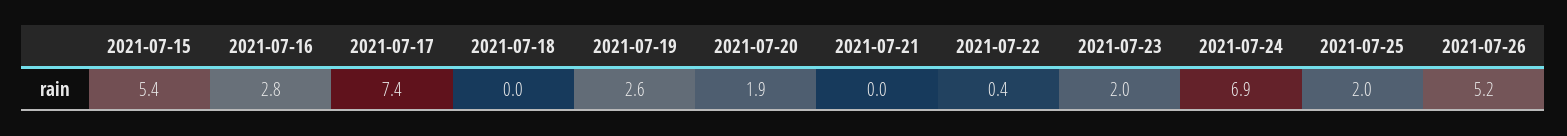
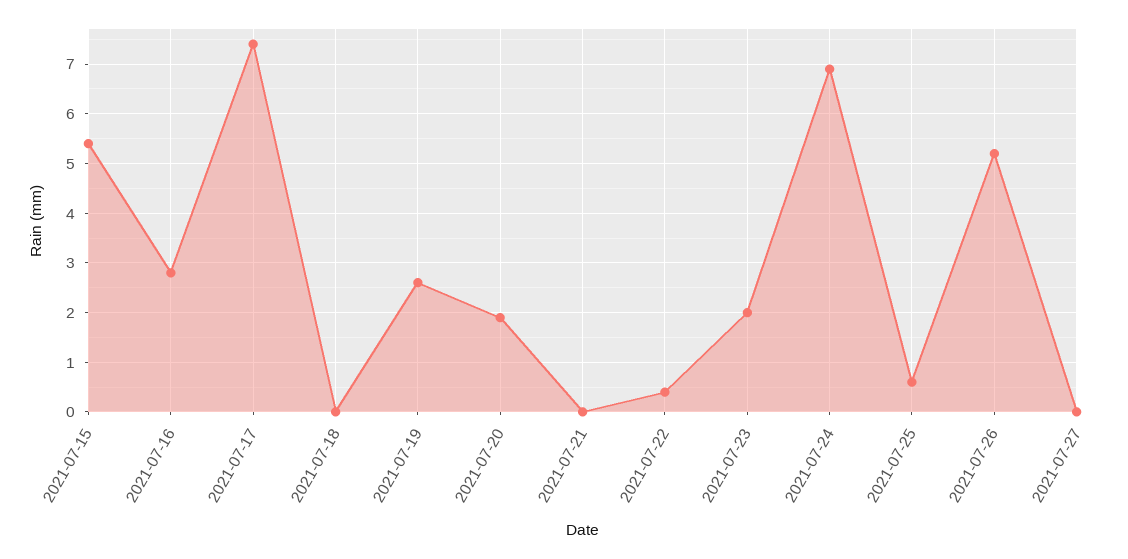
2021-07-25: 2 -> 0.5
2021-07-27: none -> 0

